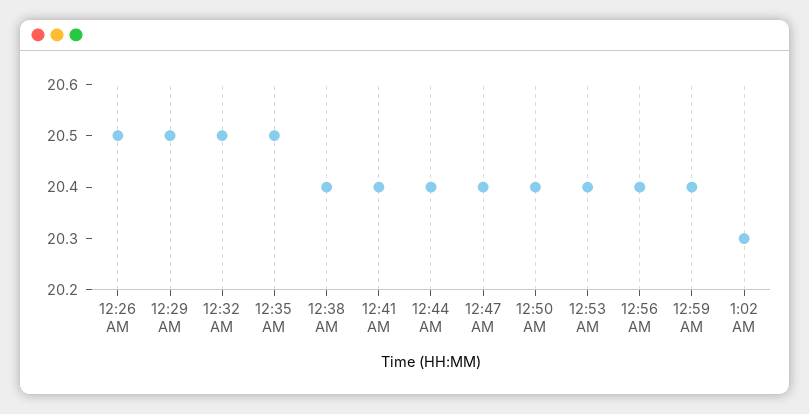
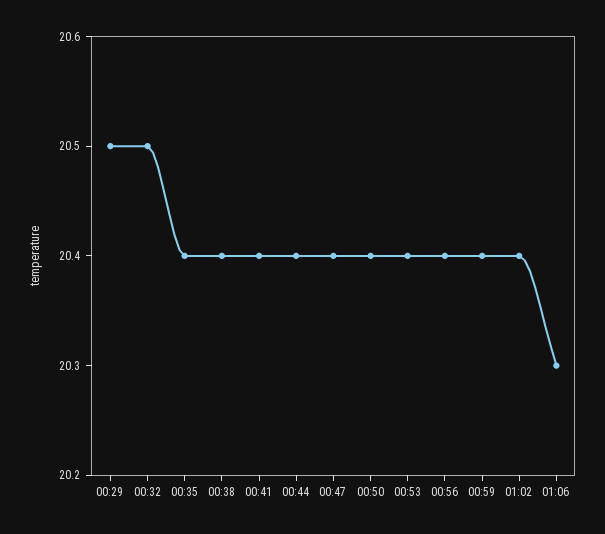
12:26 AM: 20.5 -> none
12:35 AM: 20.5 -> 20.4
1:02 AM: 20.3 -> 20.4
01:06: none -> 20.3

